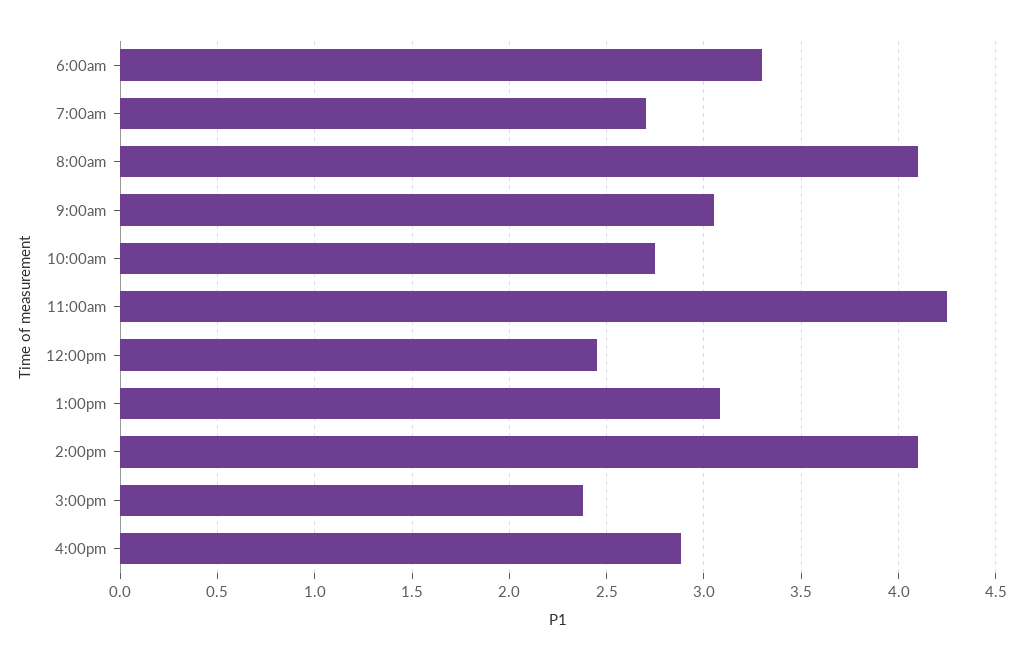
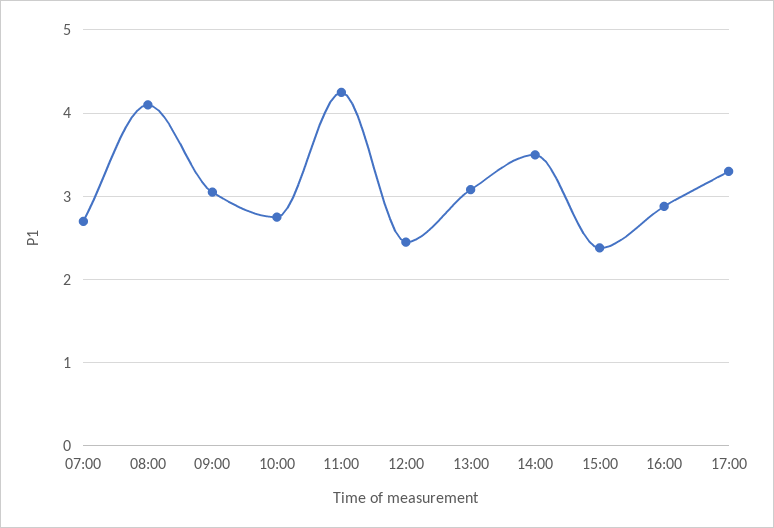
6:00am: 3.3 -> none
2:00pm: 4.1 -> 3.5
17:00: none -> 3.3

